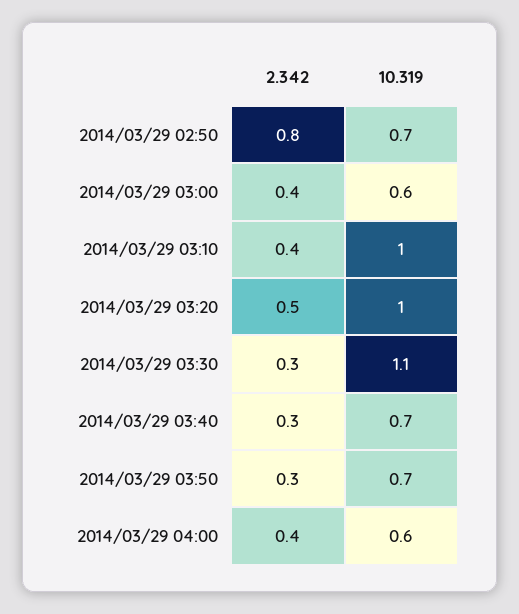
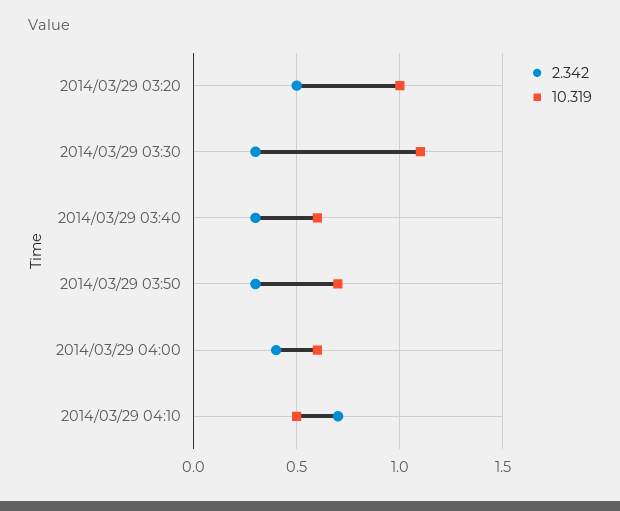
2.342, 2014/03/29 02:50: 0.8 -> none
10.319, 2014/03/29 02:50: 0.7 -> none
2.342, 2014/03/29 03:00: 0.4 -> none
10.319, 2014/03/29 03:00: 0.6 -> none
2.342, 2014/03/29 03:10: 0.4 -> none
10.319, 2014/03/29 03:10: 1 -> none
10.319, 2014/03/29 03:40: 0.7 -> 0.6
2.342, 2014/03/29 04:10: none -> 0.7
10.319, 2014/03/29 04:10: none -> 0.5

